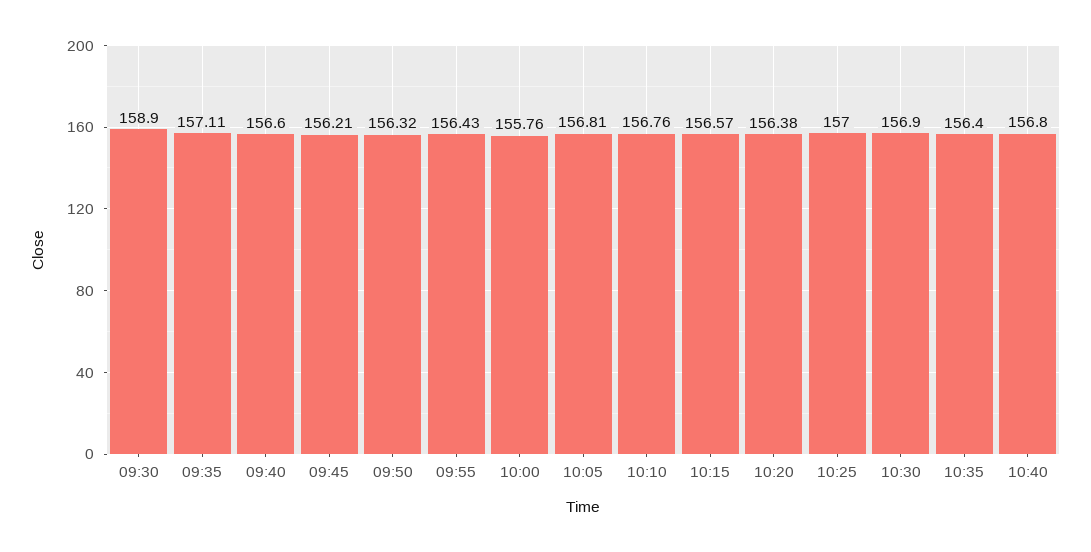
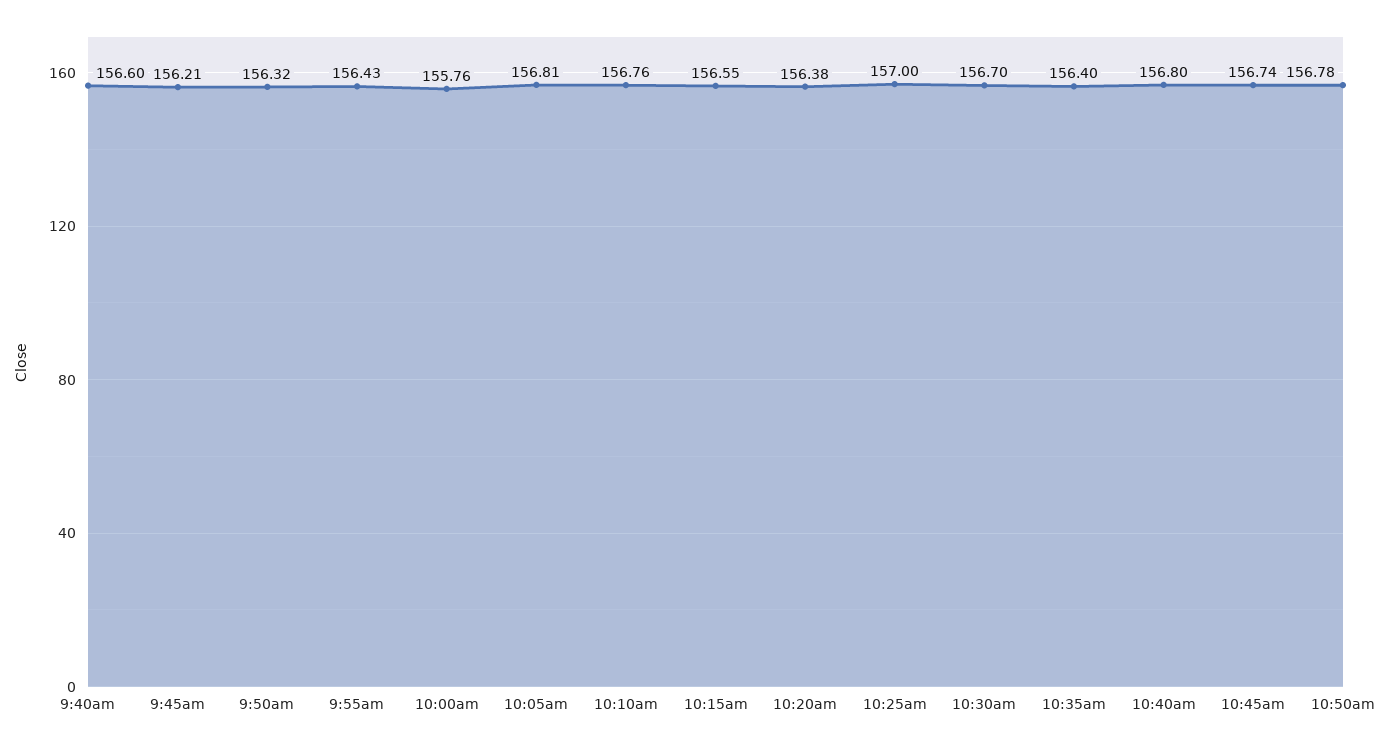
09:30: 158.9 -> none
09:35: 157.11 -> none
10:15: 156.57 -> 156.55
10:30: 156.9 -> 156.7
10:45am: none -> 156.74
10:50am: none -> 156.78

